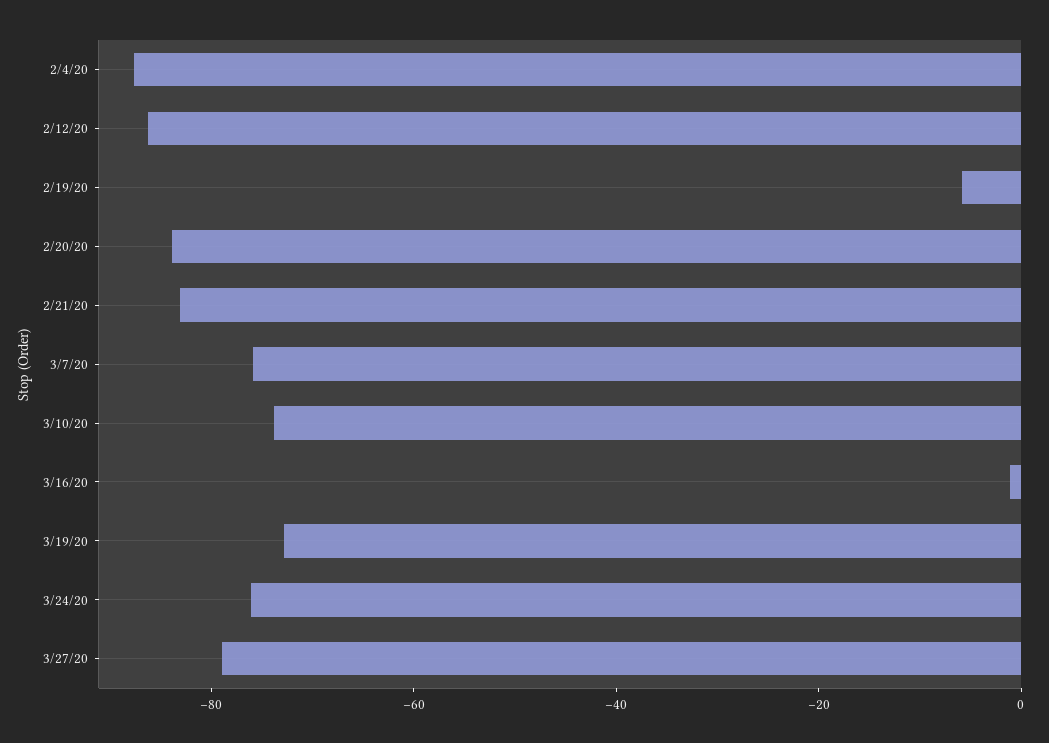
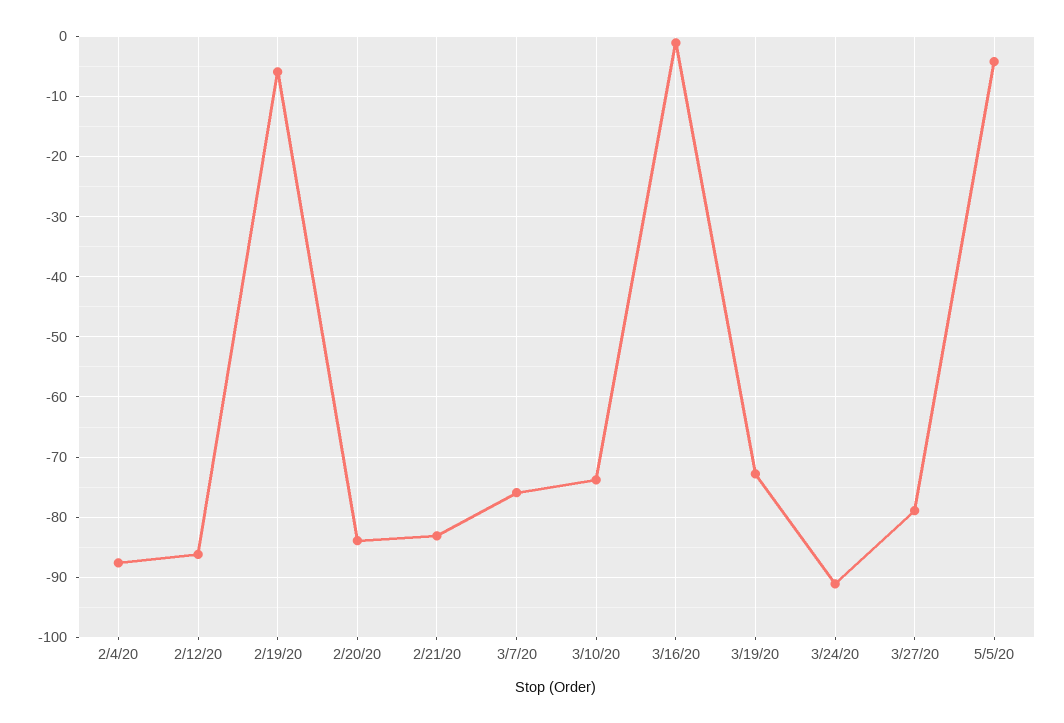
3/24/20: -75 -> -91
5/5/20: none -> -4

